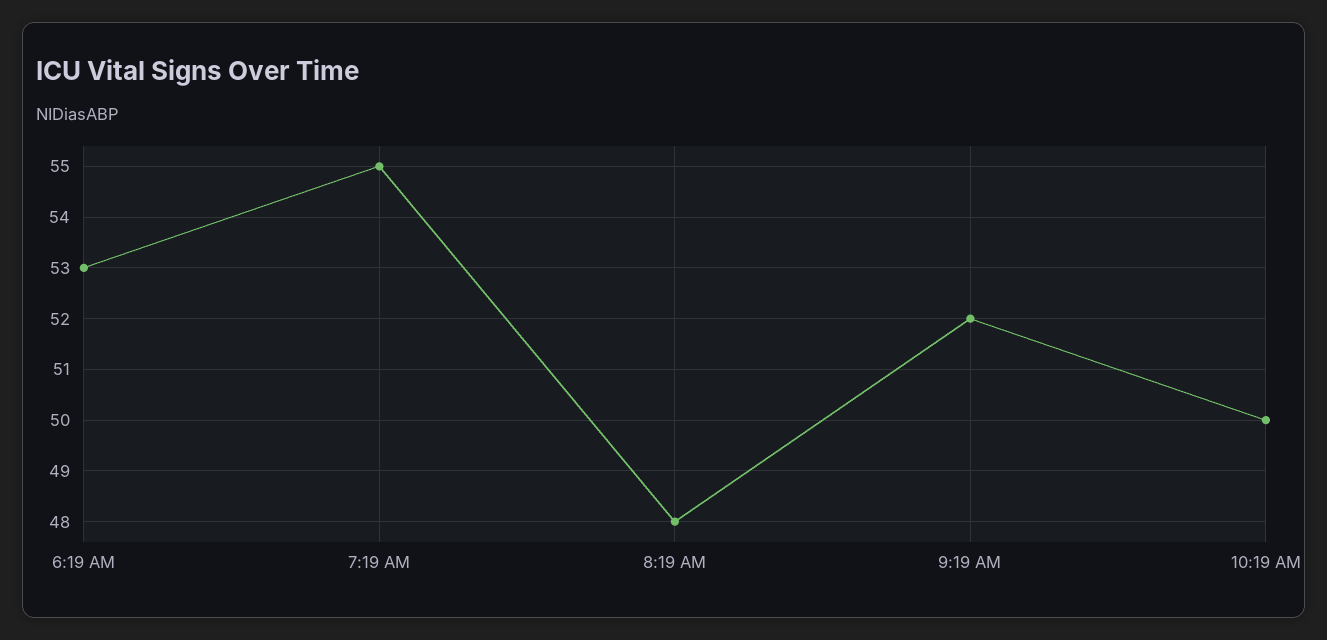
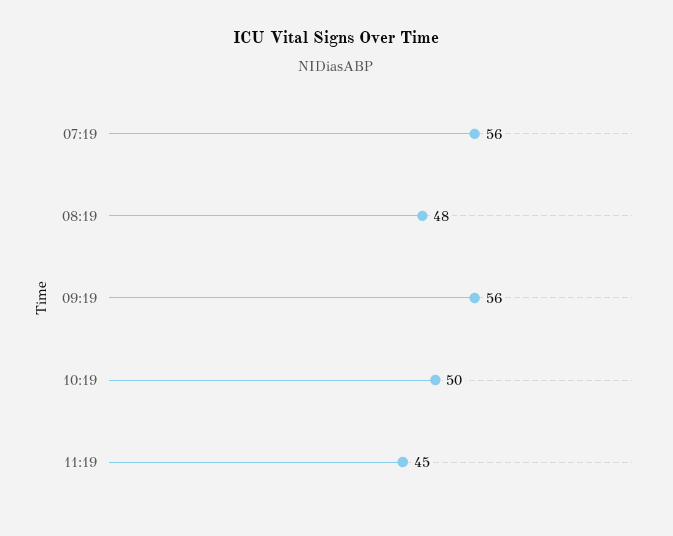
6:19 AM: 53 -> none
7:19 AM: 55 -> 56
9:19 AM: 52 -> 56
11:19: none -> 45

